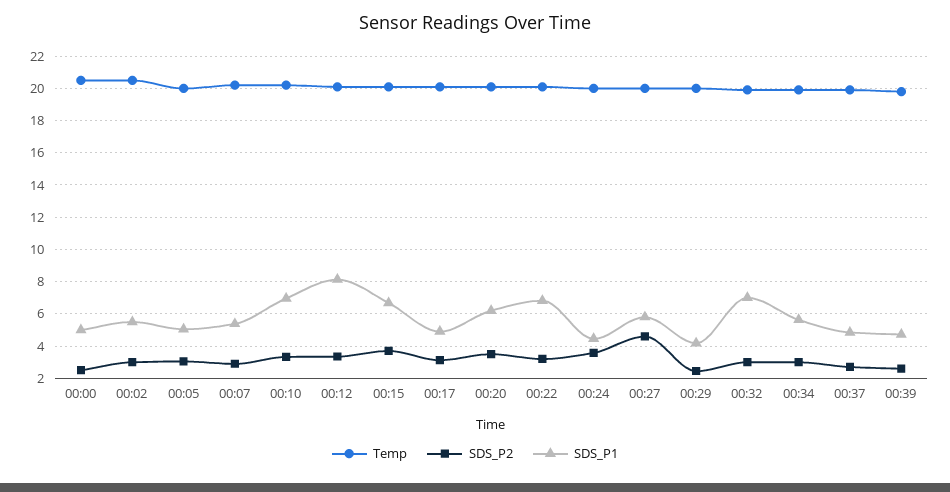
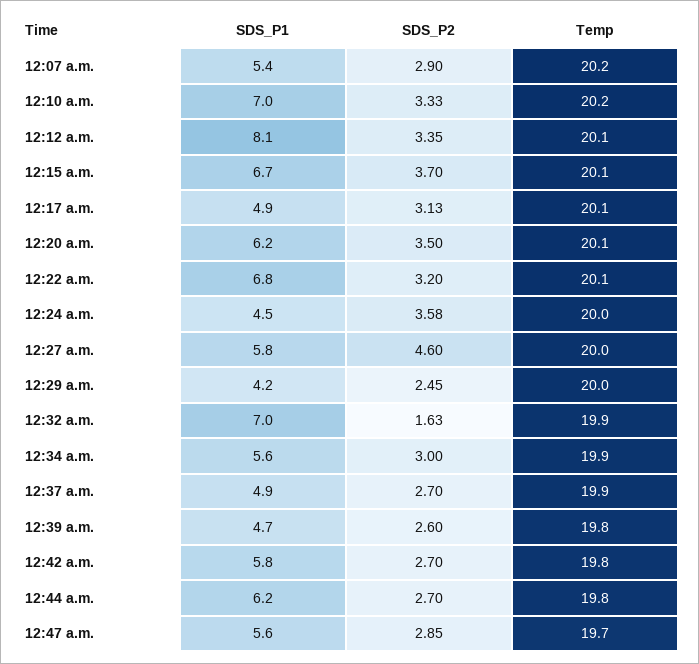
Temp, 00:00: 20.5 -> none
SDS_P2, 00:00: 2.5 -> none
SDS_P1, 00:00: 5 -> none
Temp, 00:02: 20.5 -> none
SDS_P2, 00:02: 3 -> none
SDS_P1, 00:02: 5.5 -> none
Temp, 00:05: 20 -> none
SDS_P2, 00:05: 3 -> none
SDS_P1, 00:05: 5 -> none
SDS_P2, 00:32: 3 -> 1.63
SDS_P1, 12:42 a.m.: none -> 5.8
SDS_P2, 12:42 a.m.: none -> 2.7
Temp, 12:42 a.m.: none -> 19.8
SDS_P1, 12:44 a.m.: none -> 6.2
SDS_P2, 12:44 a.m.: none -> 2.7
Temp, 12:44 a.m.: none -> 19.8
SDS_P1, 12:47 a.m.: none -> 5.6
SDS_P2, 12:47 a.m.: none -> 2.85
Temp, 12:47 a.m.: none -> 19.7

